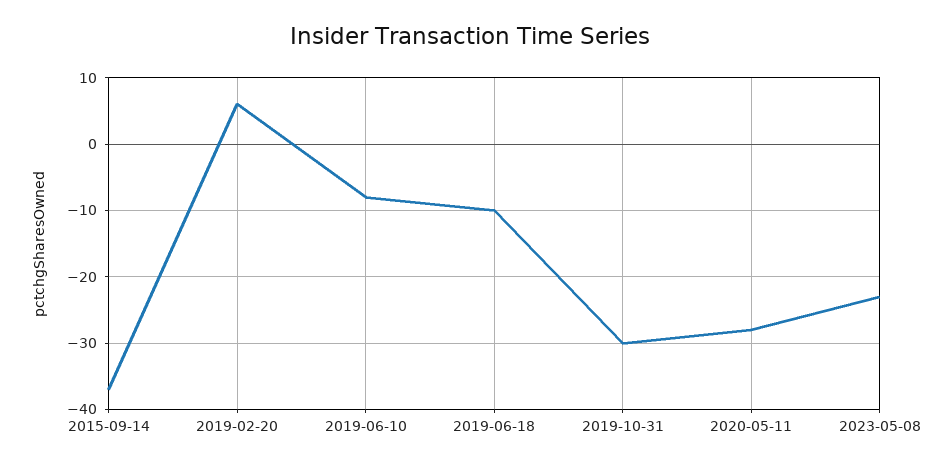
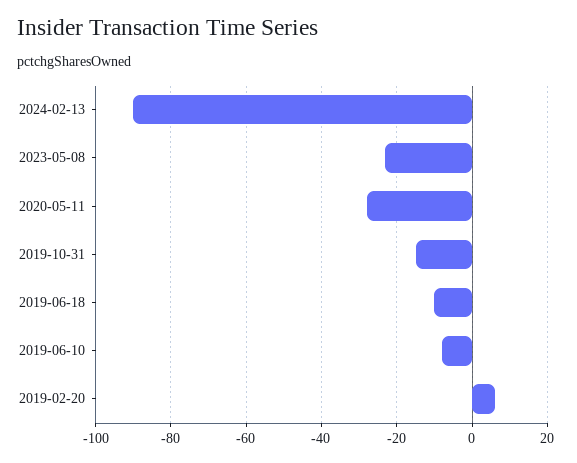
2015-09-14: -37 -> none
2019-10-31: -30 -> -15
2024-02-13: none -> -90

